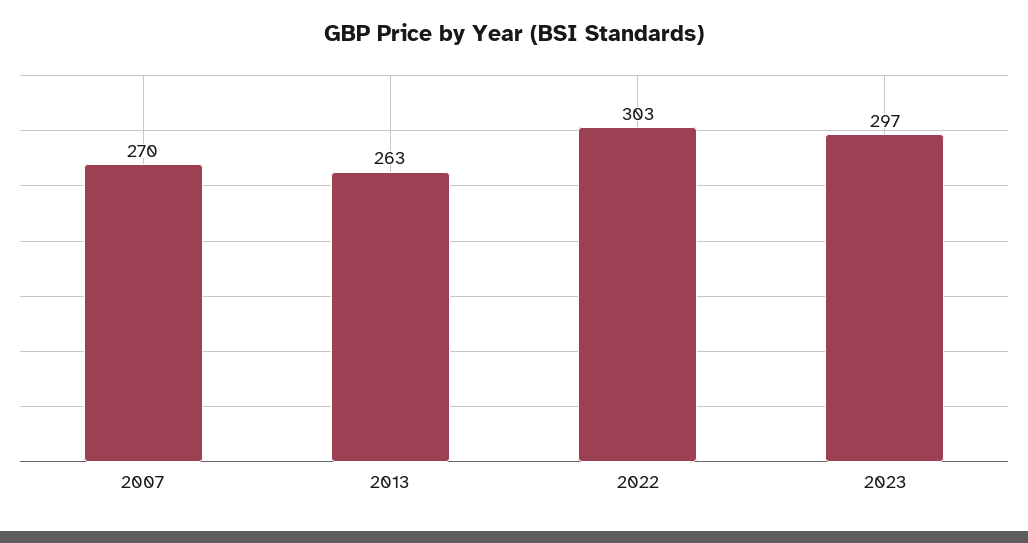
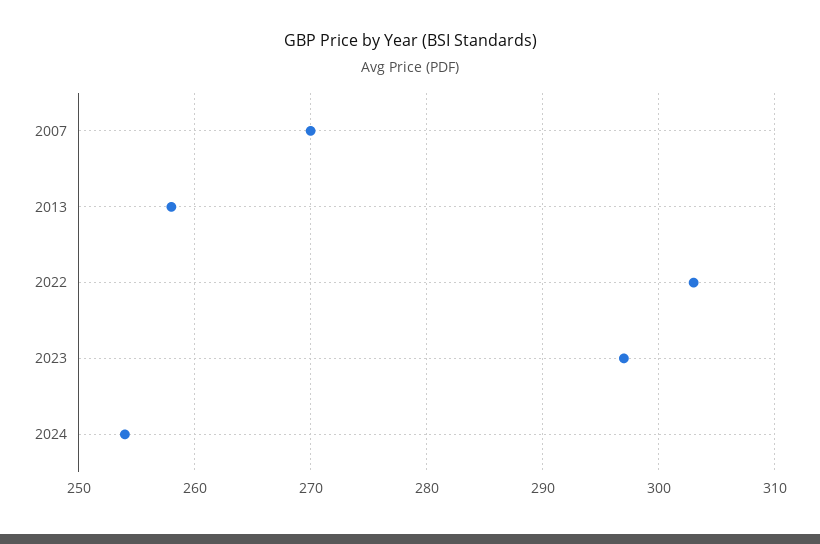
2013: 263 -> 258
2024: none -> 254

